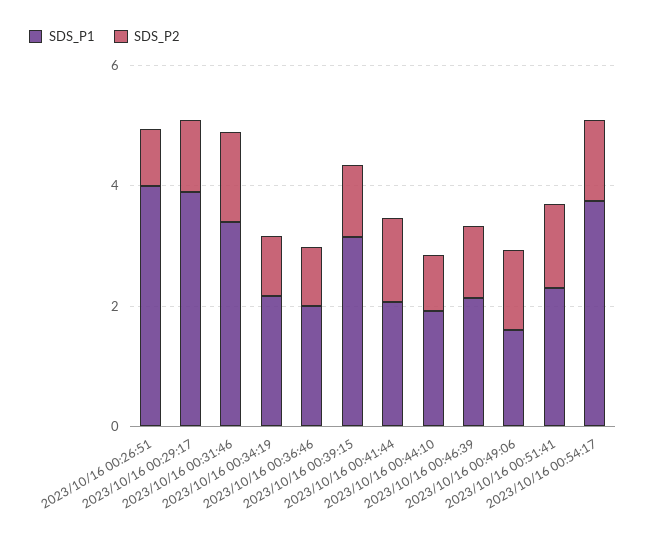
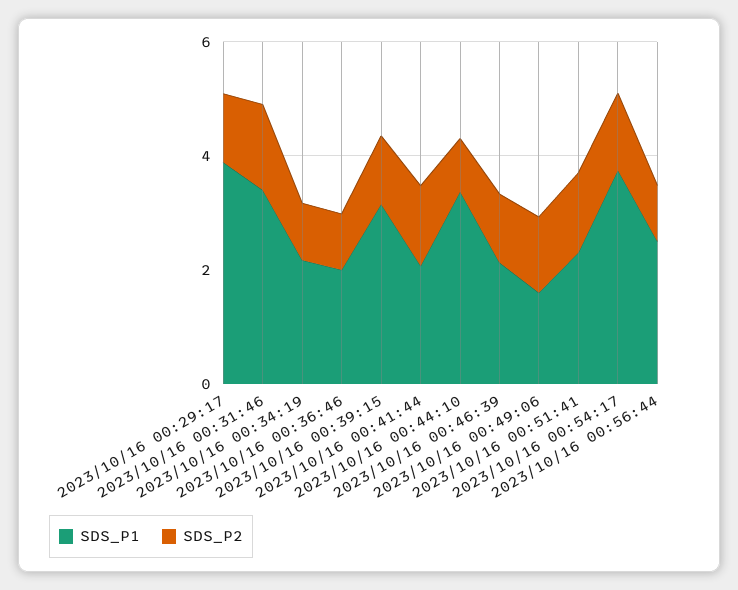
SDS_P1, 2023/10/16 00:26:51: 4 -> none
SDS_P2, 2023/10/16 00:26:51: 1 -> none
SDS_P1, 2023/10/16 00:44:10: 2 -> 3.5
SDS_P1, 2023/10/16 00:56:44: none -> 2.5
SDS_P2, 2023/10/16 00:56:44: none -> 1

